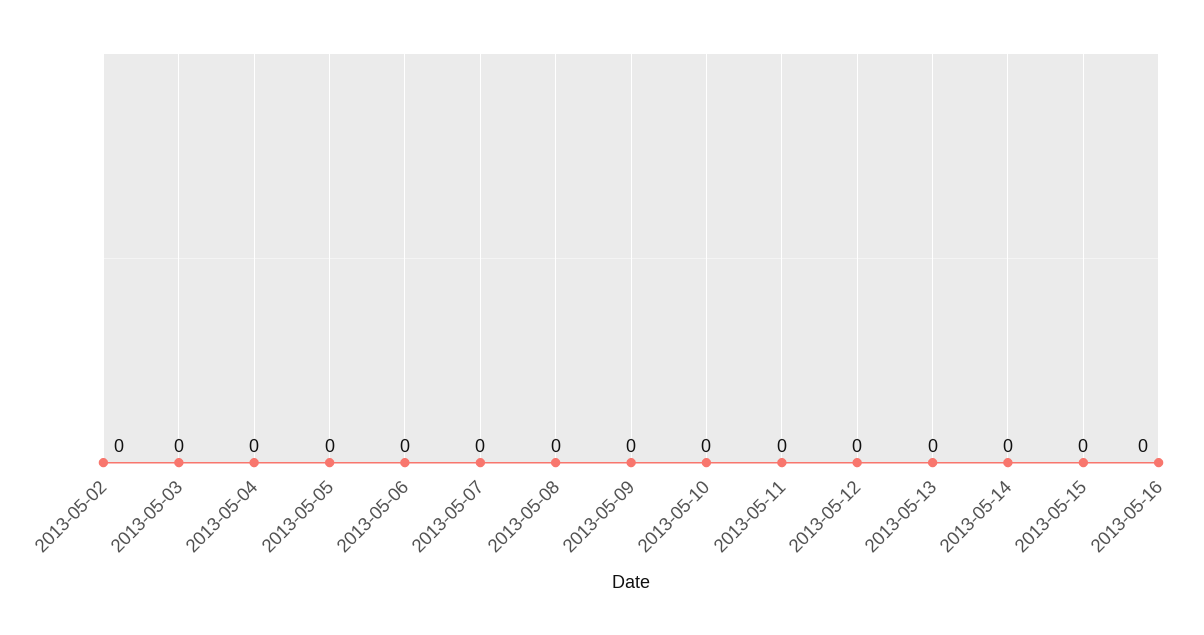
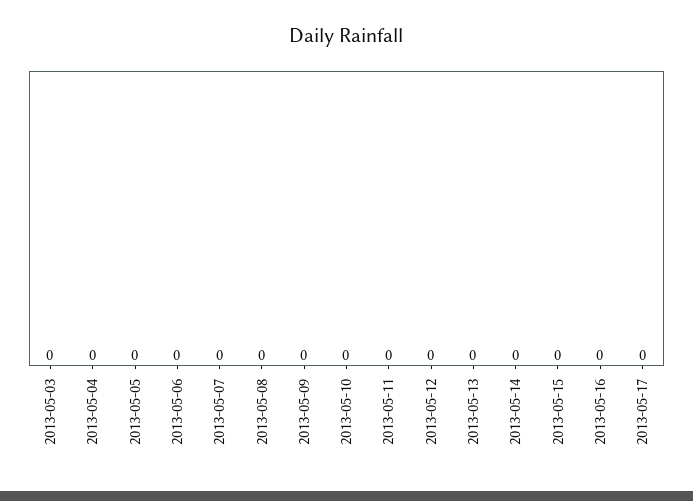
2013-05-02: 0 -> none
2013-05-17: none -> 0

